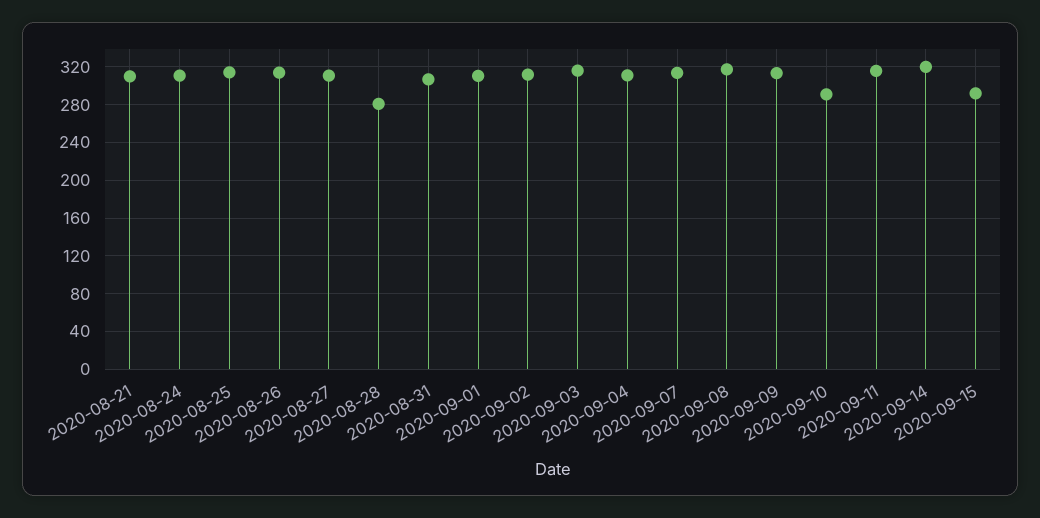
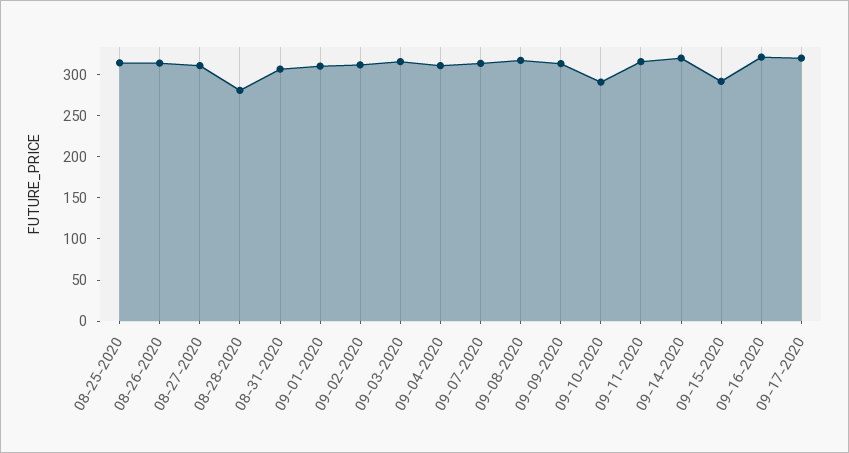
2020-08-21: 310 -> none
2020-08-24: 310 -> none
09-16-2020: none -> 320
09-17-2020: none -> 320

